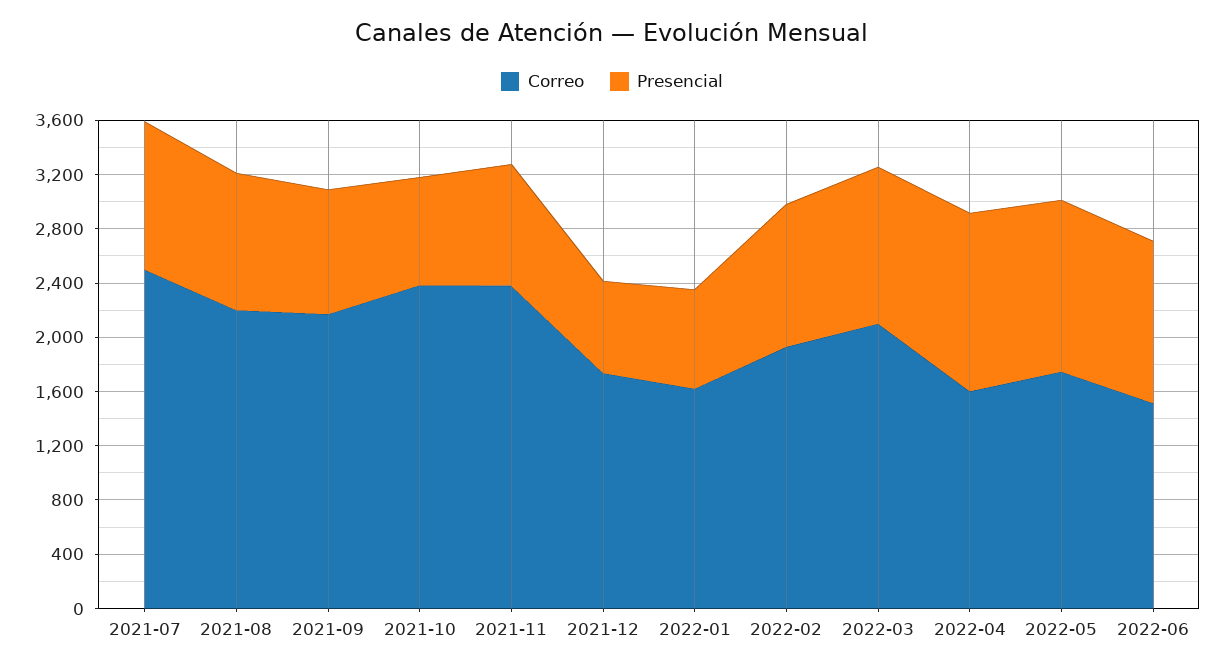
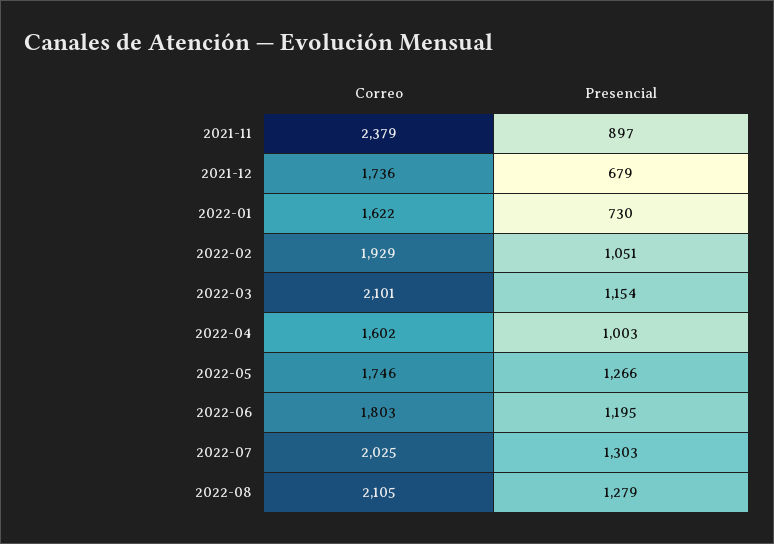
Correo, 2021-07: 2500 -> none
Presencial, 2021-07: 1100 -> none
Correo, 2021-08: 2200 -> none
Presencial, 2021-08: 1000 -> none
Correo, 2021-09: 2200 -> none
Presencial, 2021-09: 900 -> none
Correo, 2021-10: 2400 -> none
Presencial, 2021-10: 800 -> none
Presencial, 2022-04: 1300 -> 1003
Correo, 2022-06: 1500 -> 1803
Correo, 2022-07: none -> 2025
Presencial, 2022-07: none -> 1303
Correo, 2022-08: none -> 2105
Presencial, 2022-08: none -> 1279

